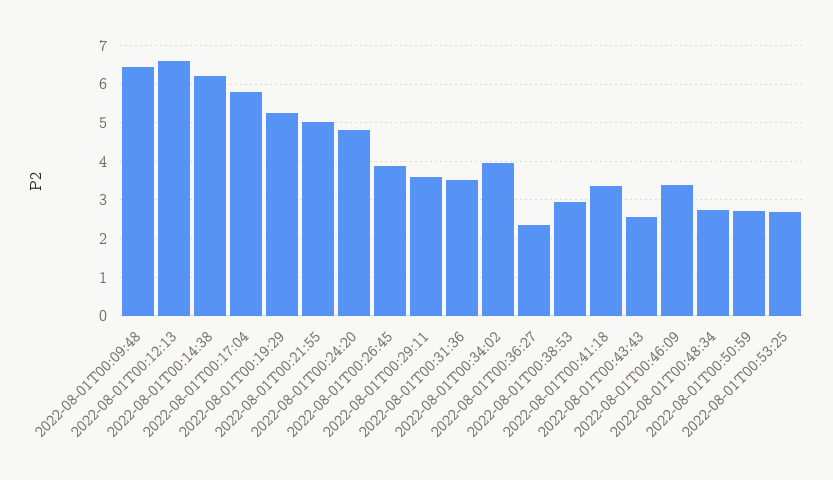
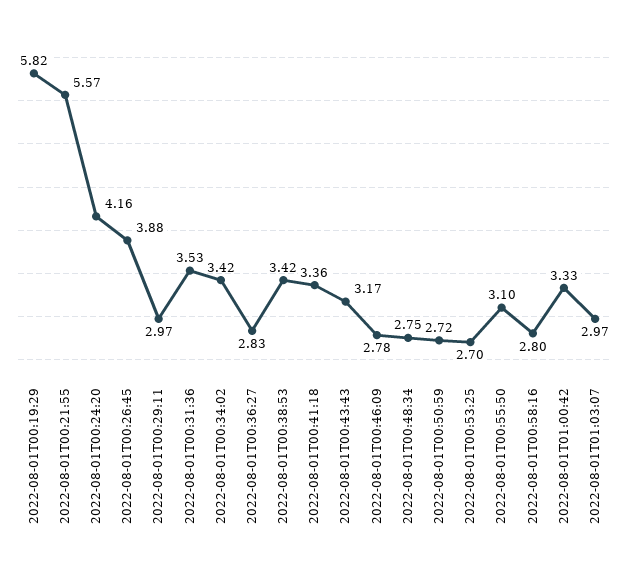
2022-08-01T00:09:48: 6.4 -> none
2022-08-01T00:12:13: 6.6 -> none
2022-08-01T00:14:38: 6.2 -> none
2022-08-01T00:17:04: 5.8 -> none
2022-08-01T00:19:29: 5.2 -> 5.82
2022-08-01T00:21:55: 5 -> 5.57
2022-08-01T00:24:20: 4.8 -> 4.16
2022-08-01T00:29:11: 3.6 -> 2.97
2022-08-01T00:34:02: 4 -> 3.42
2022-08-01T00:36:27: 2.4 -> 2.83
2022-08-01T00:38:53: 3 -> 3.42
2022-08-01T00:43:43: 2.6 -> 3.17
2022-08-01T00:46:09: 3.4 -> 2.78
2022-08-01T00:55:50: none -> 3.1
2022-08-01T00:58:16: none -> 2.8
2022-08-01T01:00:42: none -> 3.33
2022-08-01T01:03:07: none -> 2.97

